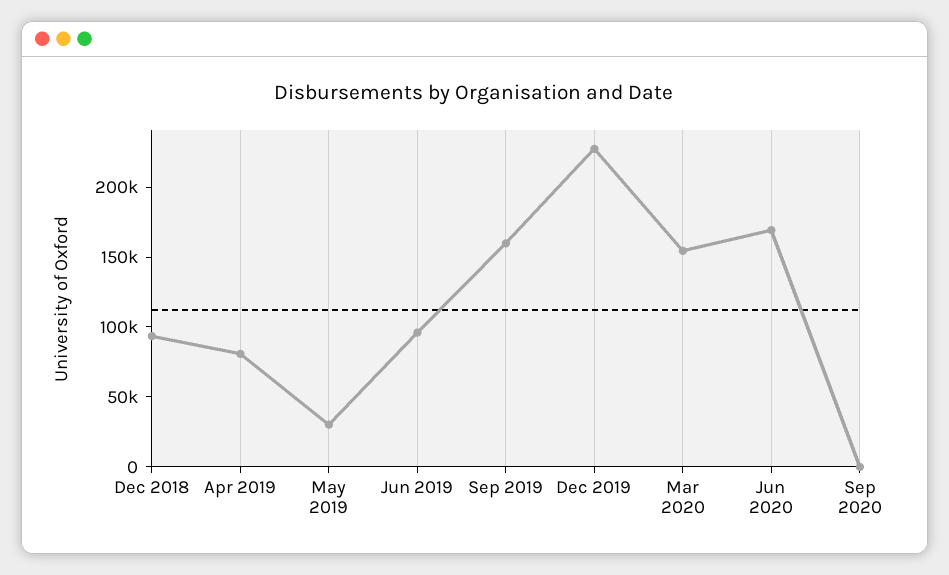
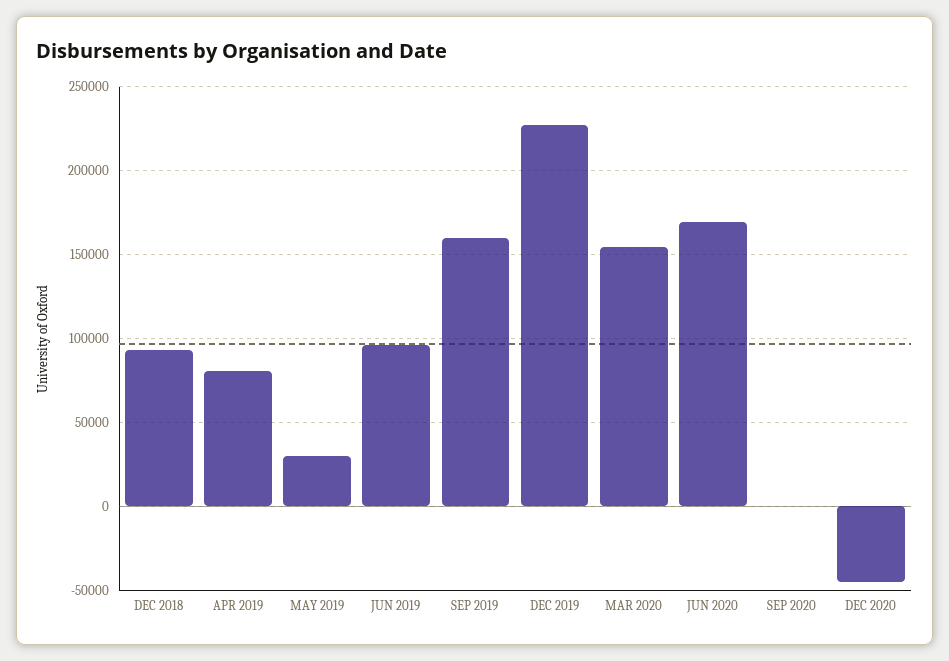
DEC 2020: none -> -45000

